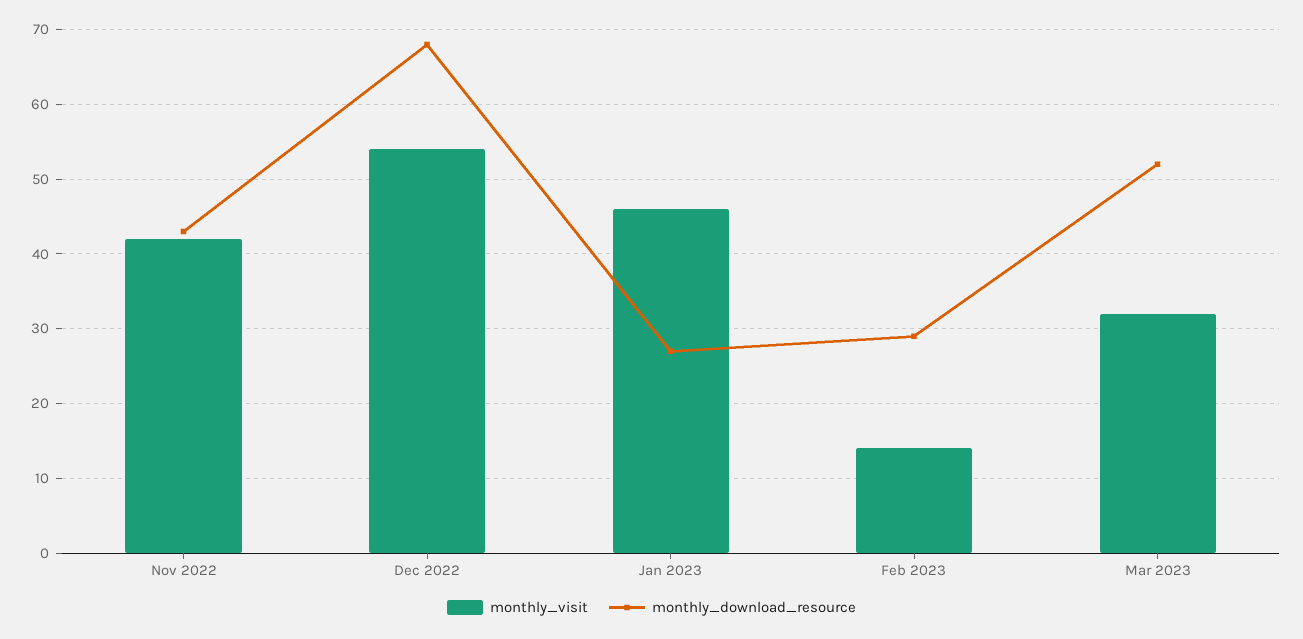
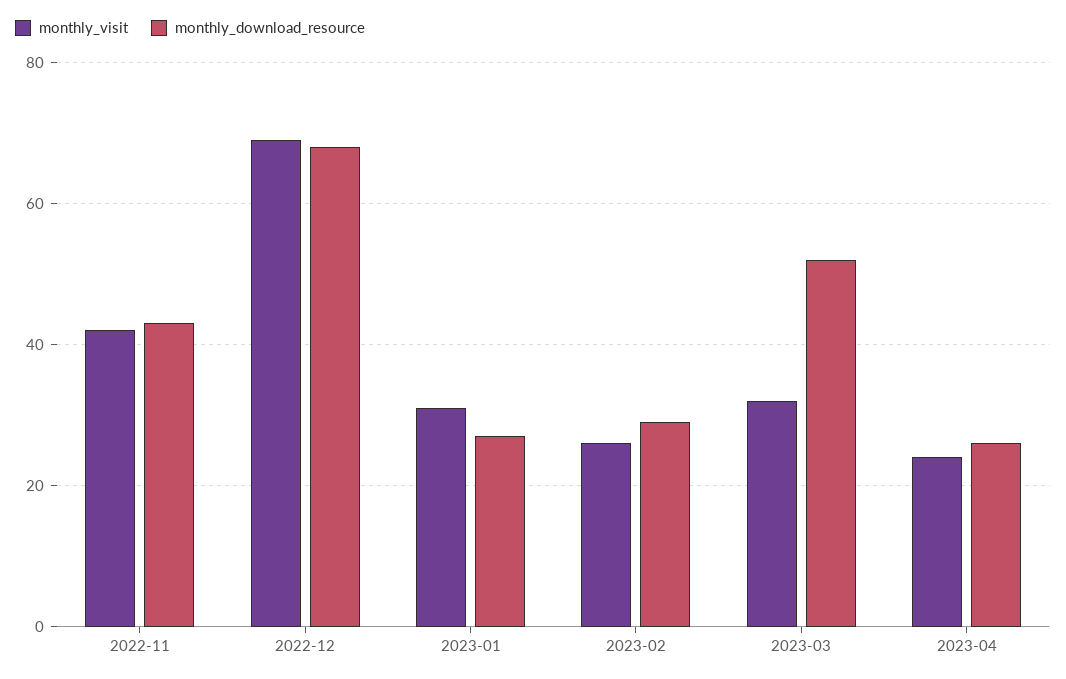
monthly_visit, Dec 2022: 54 -> 70
monthly_visit, Jan 2023: 46 -> 30
monthly_visit, Feb 2023: 14 -> 25
monthly_visit, 2023-04: none -> 25
monthly_download_resource, 2023-04: none -> 25

